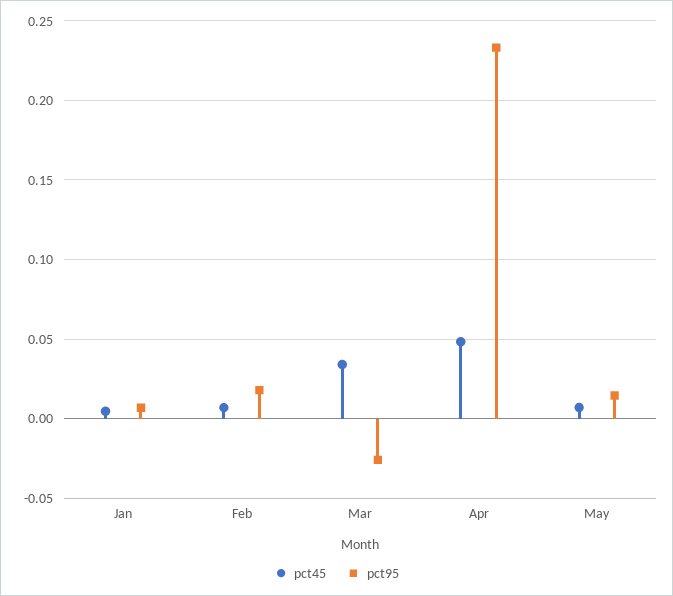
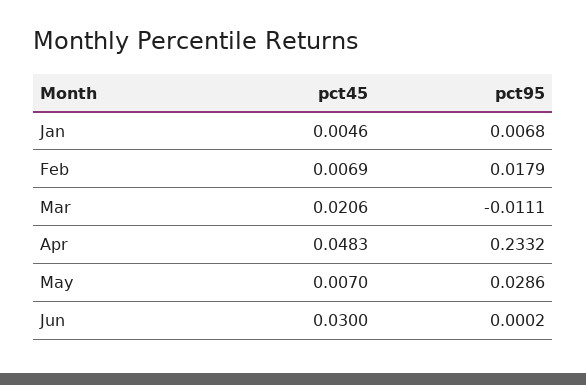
pct45, Mar: 0.035 -> 0.0206
pct95, Mar: -0.025 -> -0.0111
pct95, May: 0.015 -> 0.0286
pct45, Jun: none -> 0.03
pct95, Jun: none -> 0.0002

